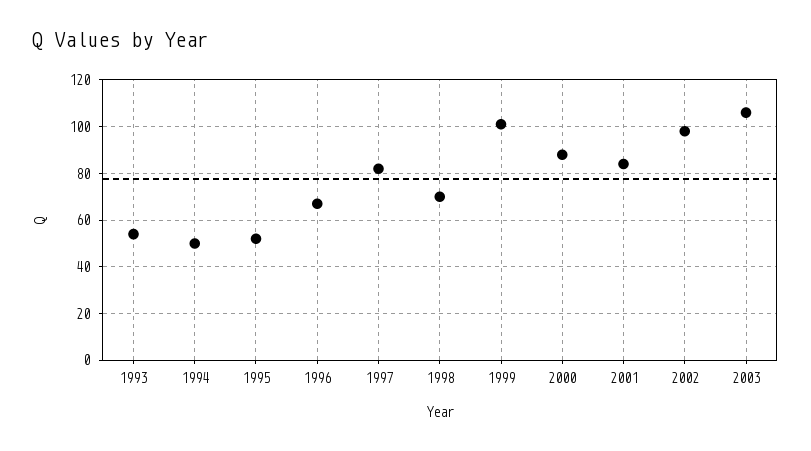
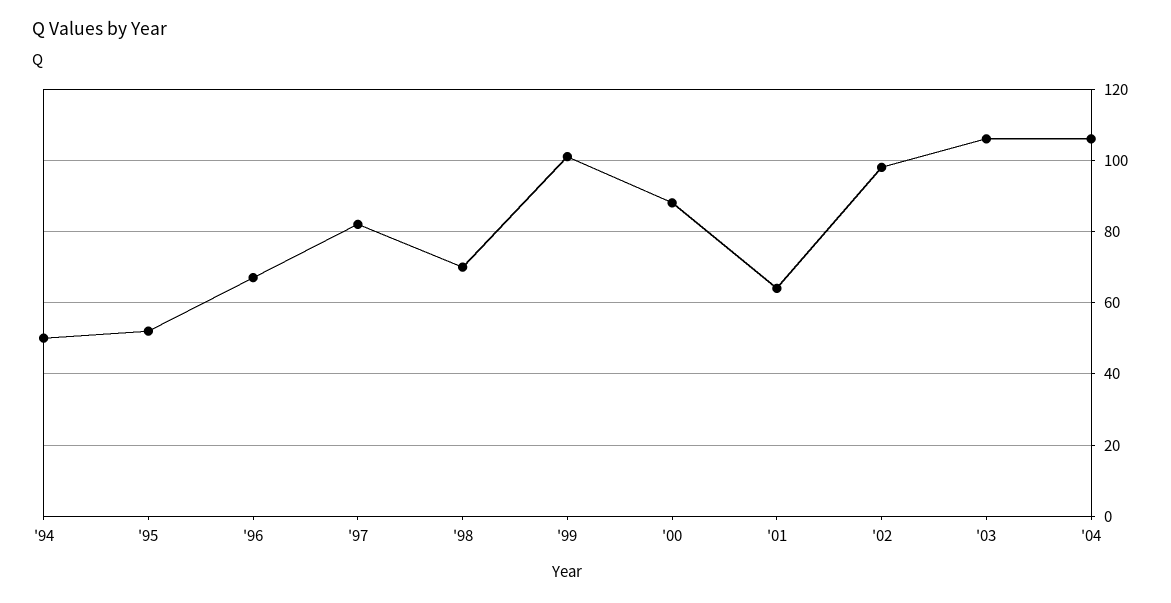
1993: 55 -> none
2001: 85 -> 65
'04: none -> 105

